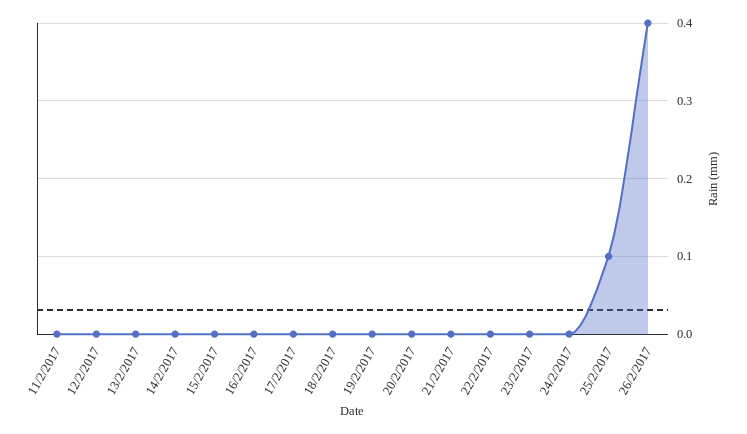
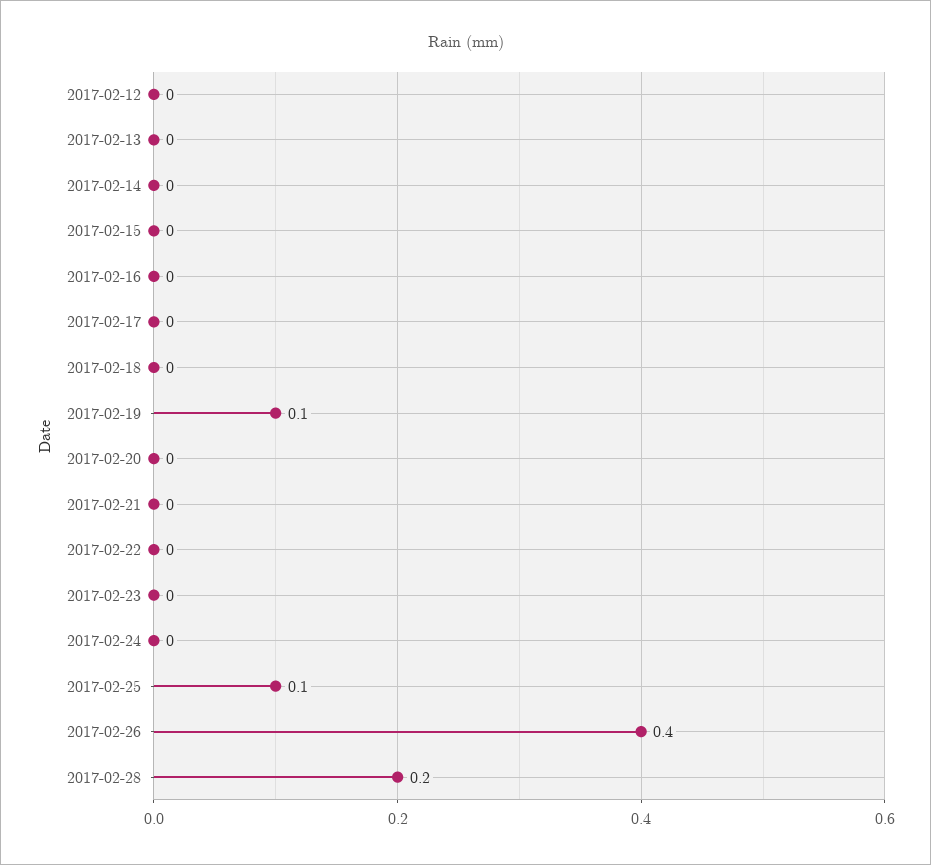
11/2/2017: 0 -> none
19/2/2017: 0 -> 0.1
2017-02-28: none -> 0.2

